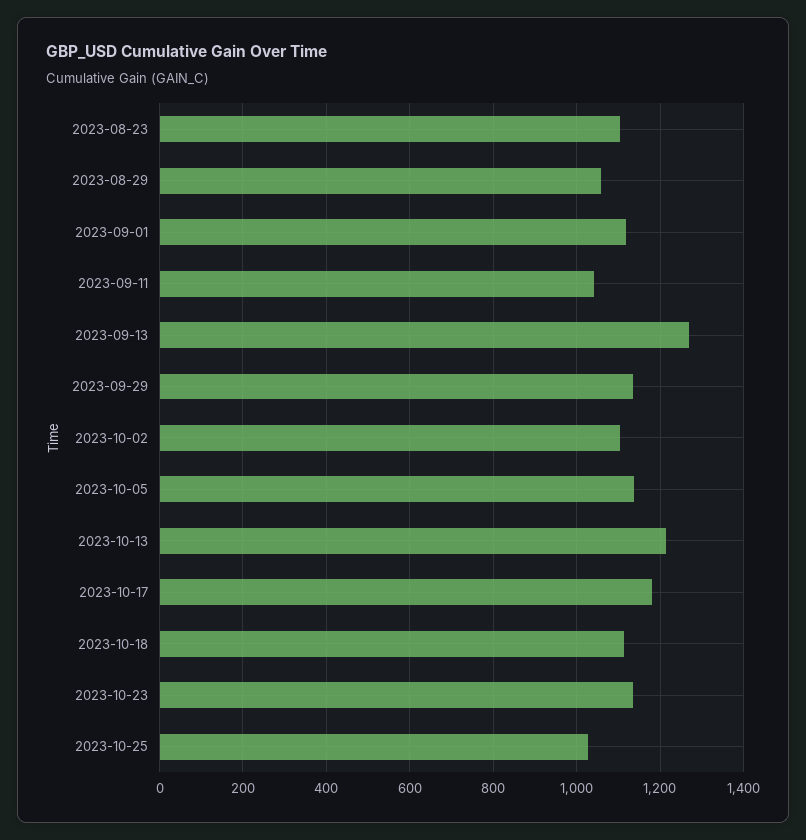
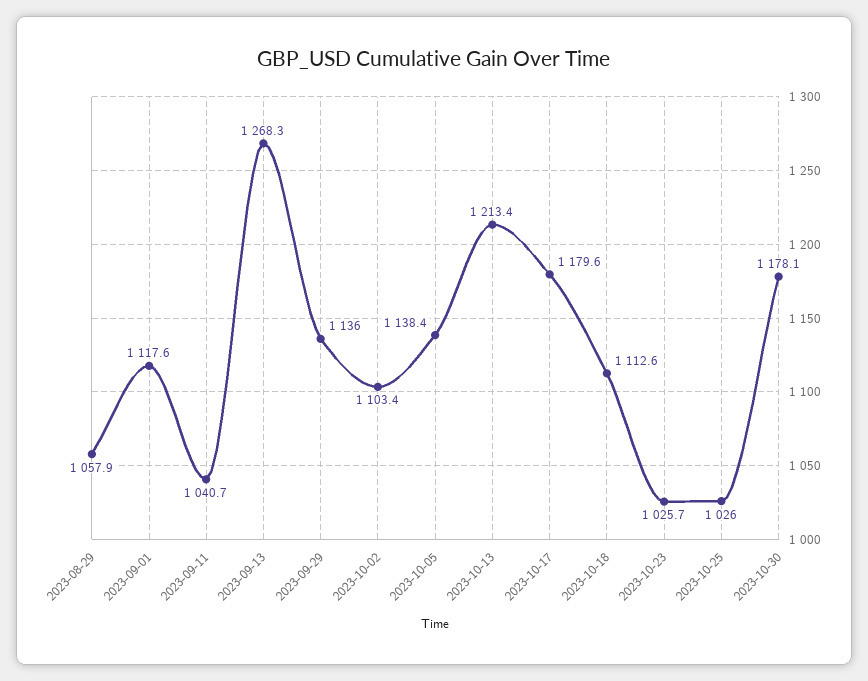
2023-08-23: 1100 -> none
2023-10-23: 1140 -> 1025.7
2023-10-30: none -> 1178.1

